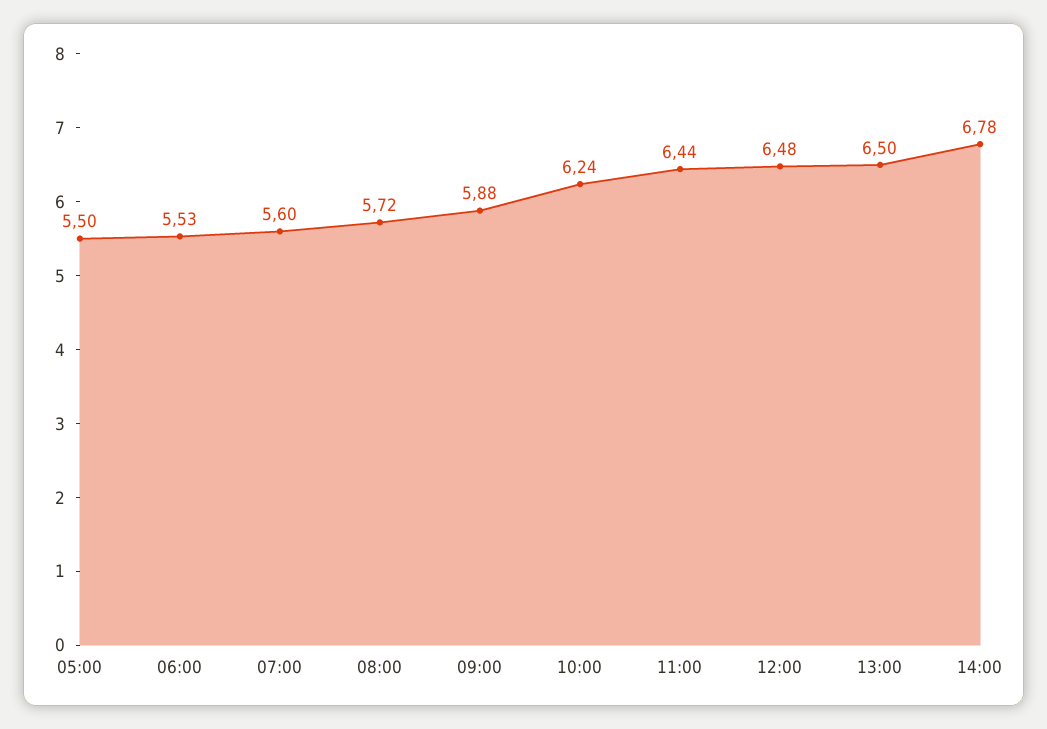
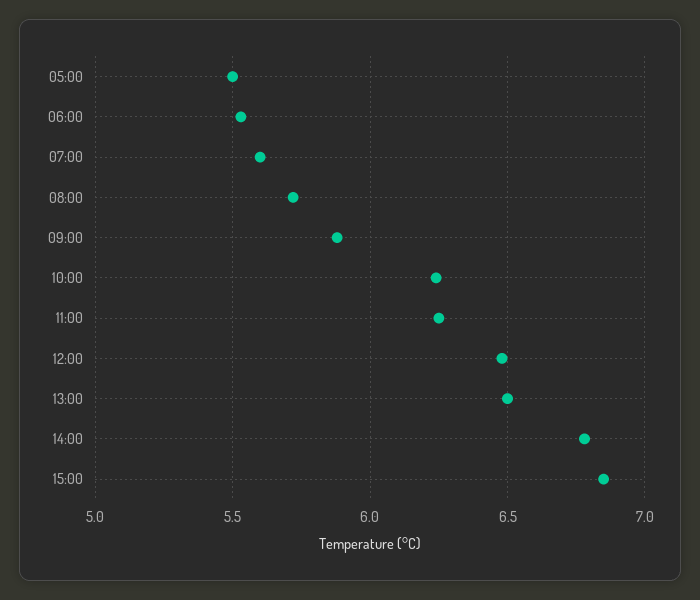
11:00: 6.44 -> 6.25
15:00: none -> 6.85

